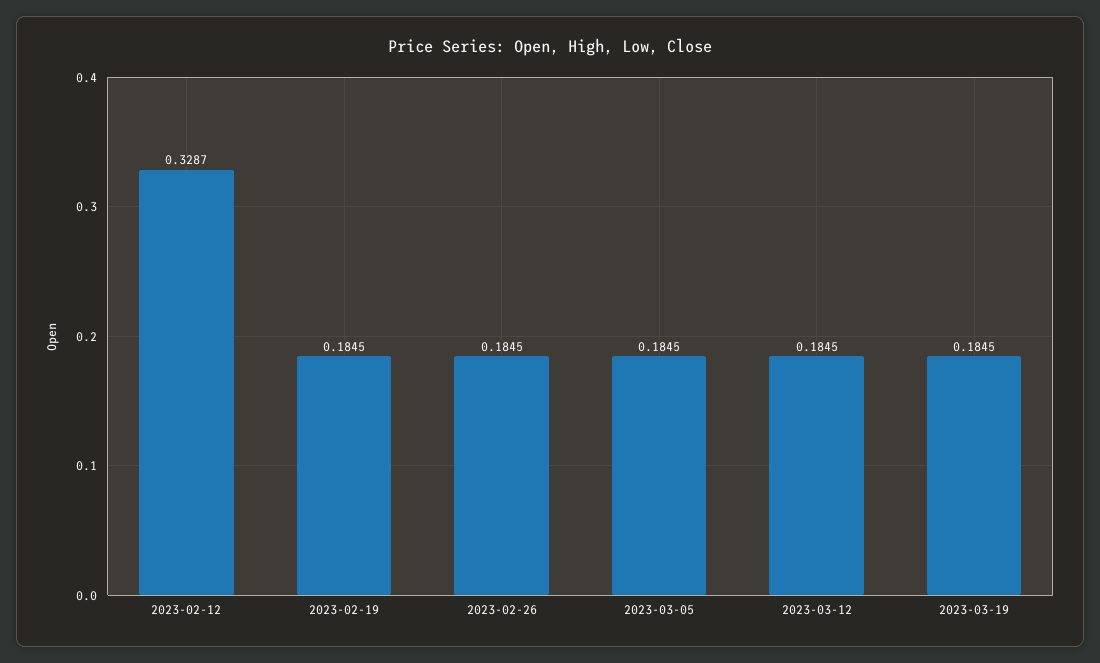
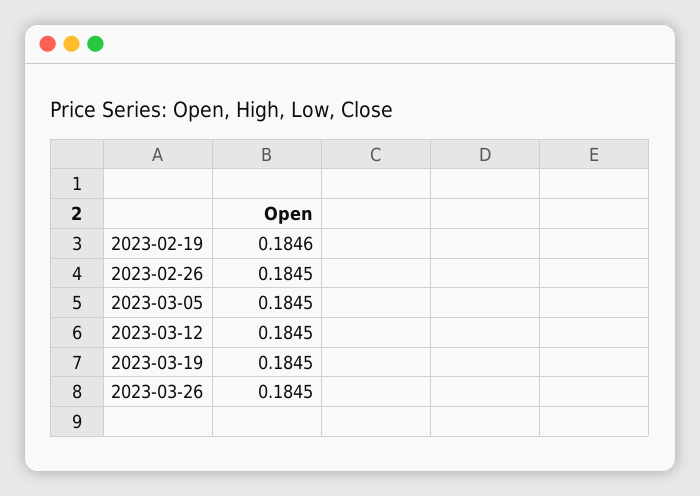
2023-02-12: 0.3287 -> none
2023-02-19: 0.1845 -> 0.1846
2023-03-26: none -> 0.1845

